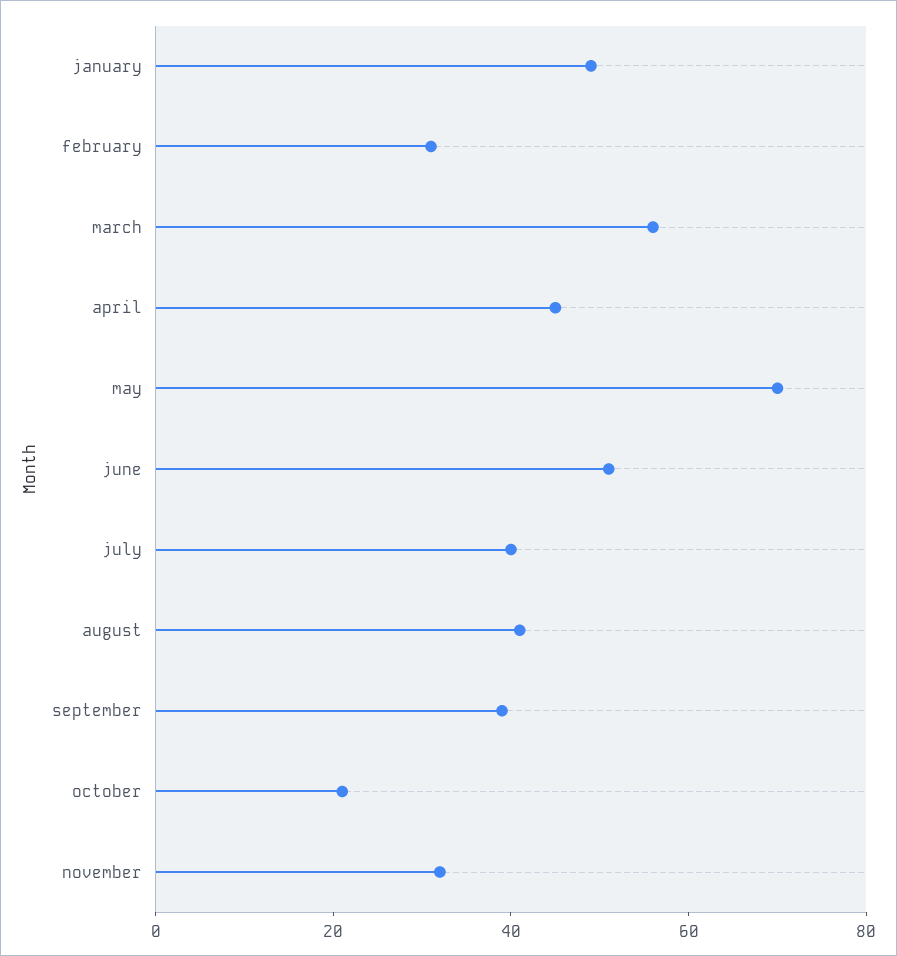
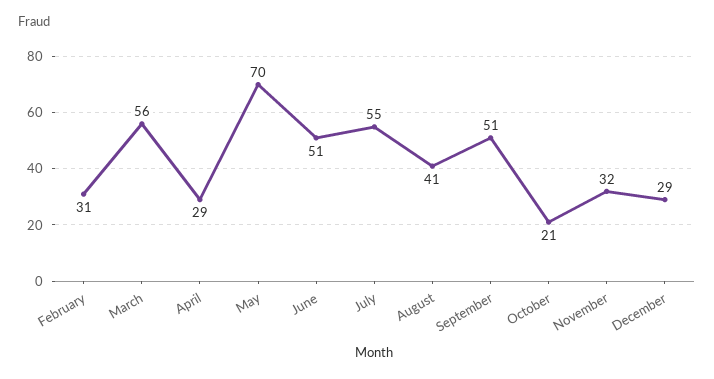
january: 50 -> none
april: 45 -> 29
july: 40 -> 55
september: 40 -> 51
December: none -> 29

